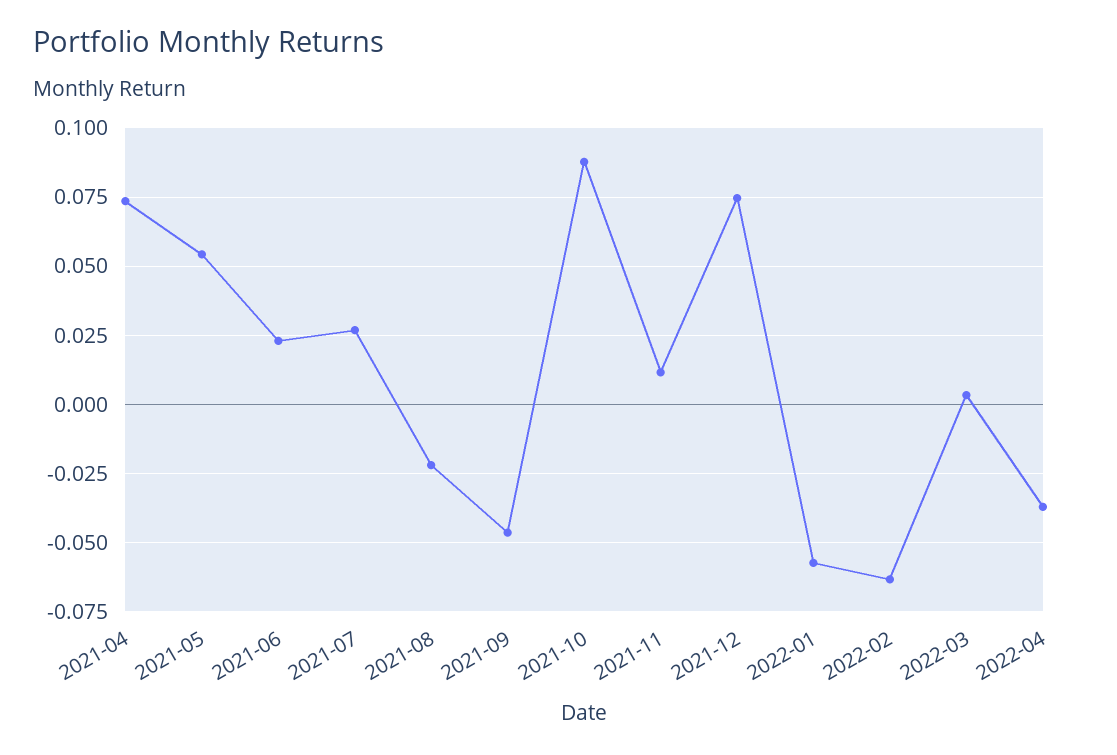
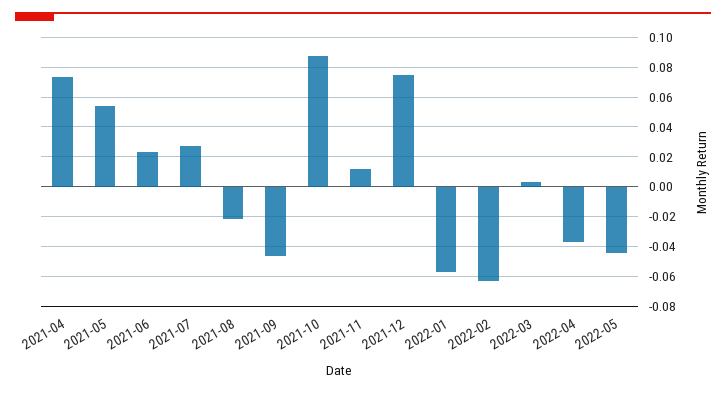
2022-05: none -> -0.045

